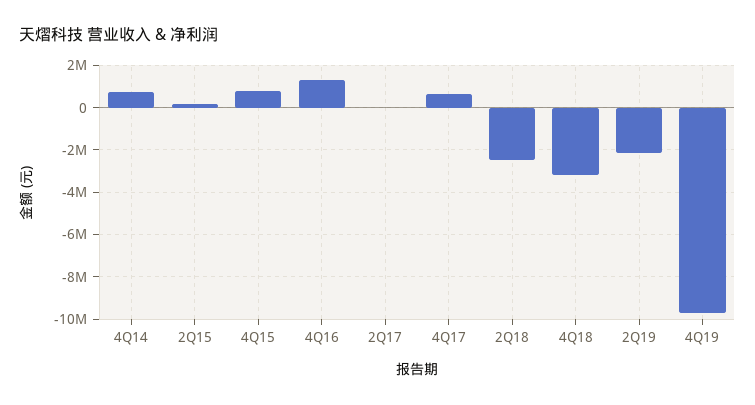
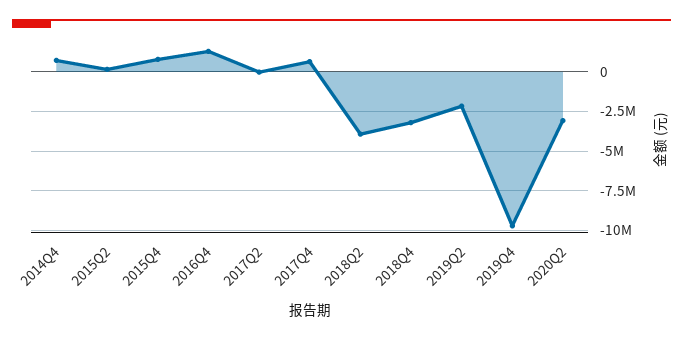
2Q18: -2500000 -> -4000000
2020Q2: none -> -3000000

